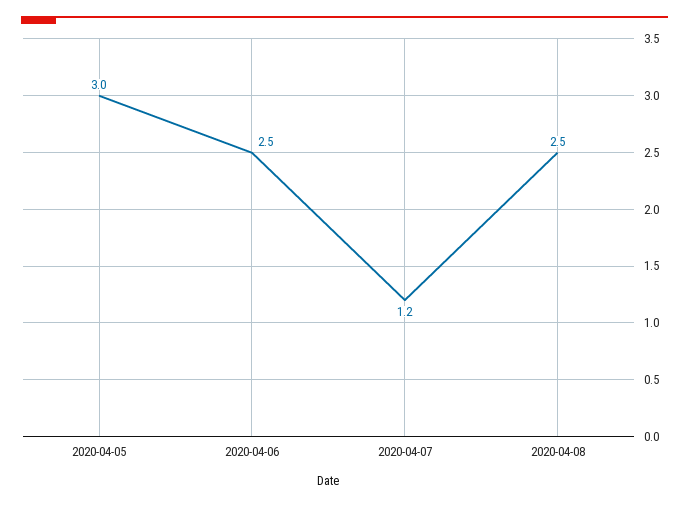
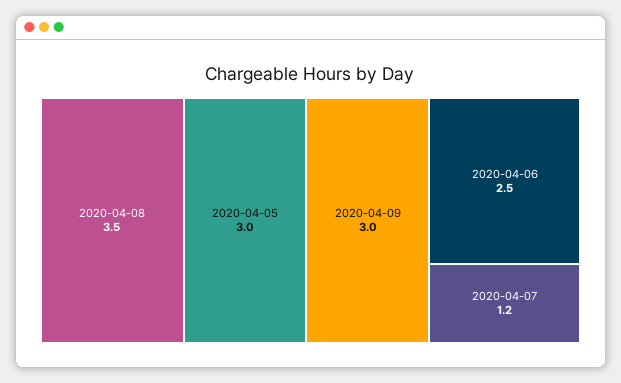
2020-04-08: 2.5 -> 3.5
2020-04-09: none -> 3

